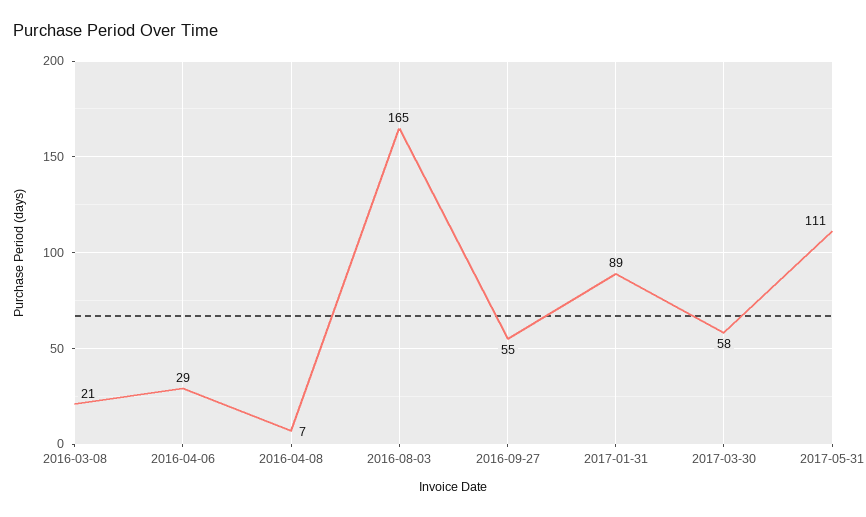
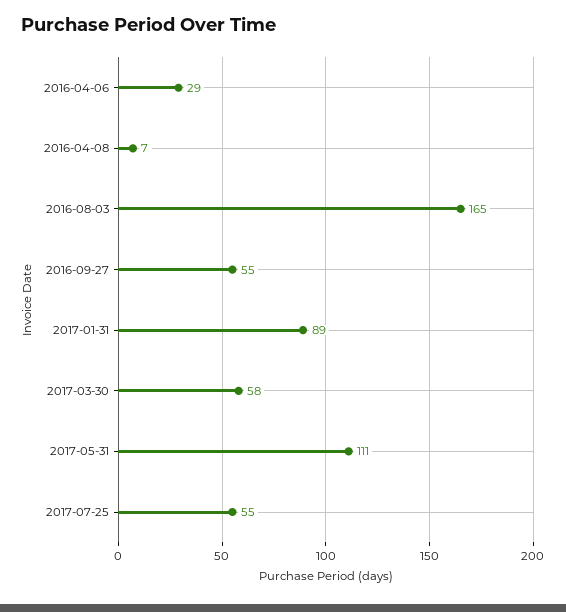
2016-03-08: 21 -> none
2017-07-25: none -> 55

